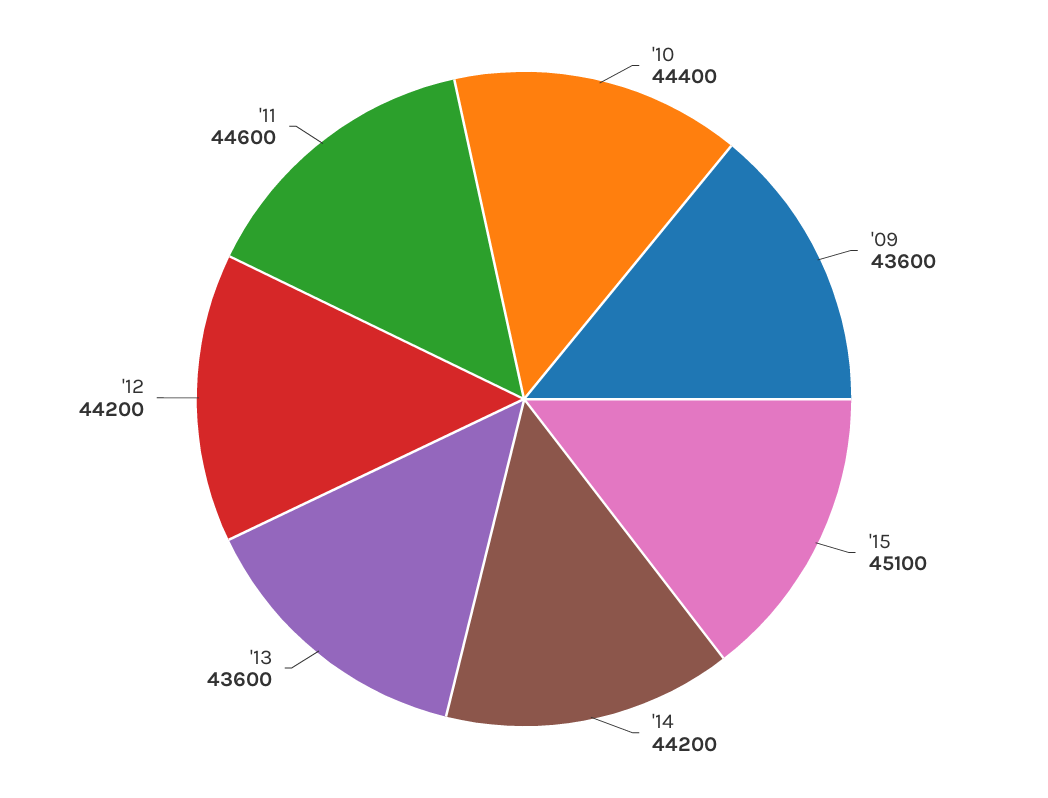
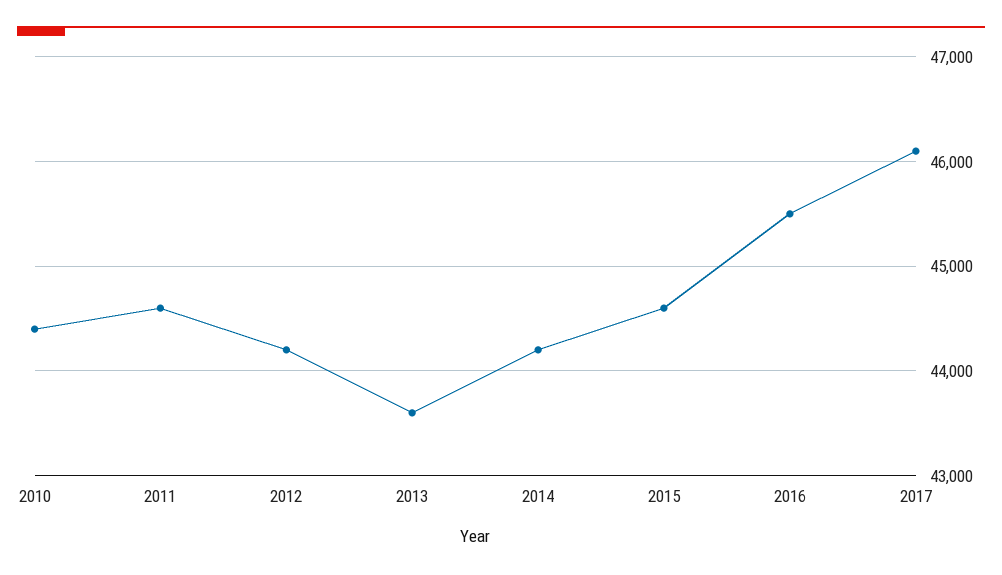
'09: 43600 -> none
'15: 45100 -> 44600
2016: none -> 45500
2017: none -> 46100

